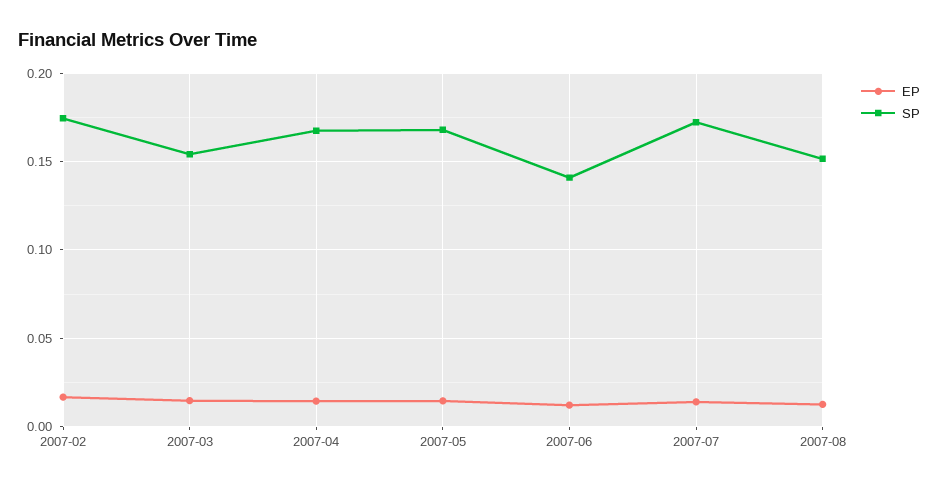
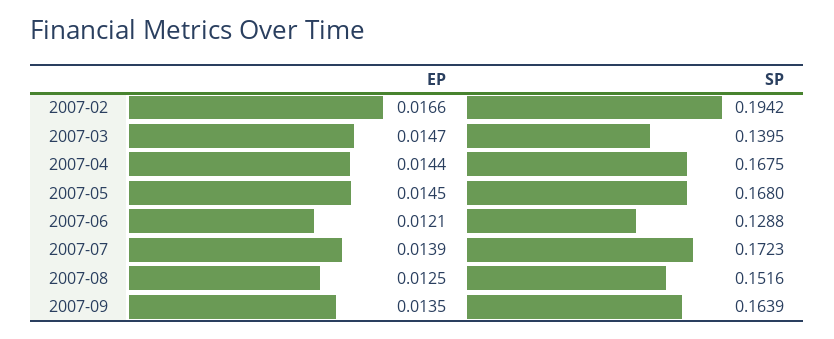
SP, 2007-02: 0.175 -> 0.1942
SP, 2007-03: 0.155 -> 0.1395
SP, 2007-06: 0.14 -> 0.1288
EP, 2007-09: none -> 0.0135
SP, 2007-09: none -> 0.1639

